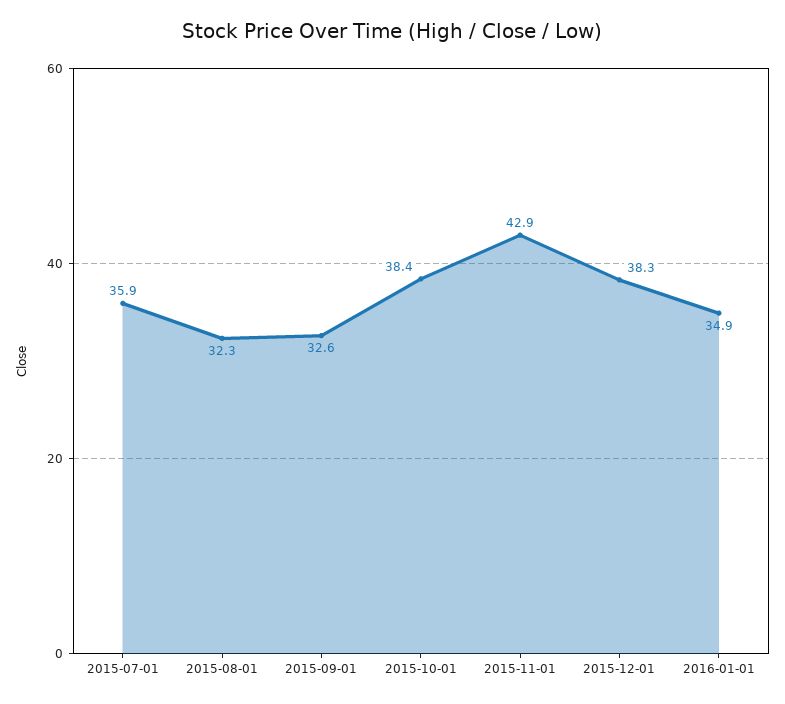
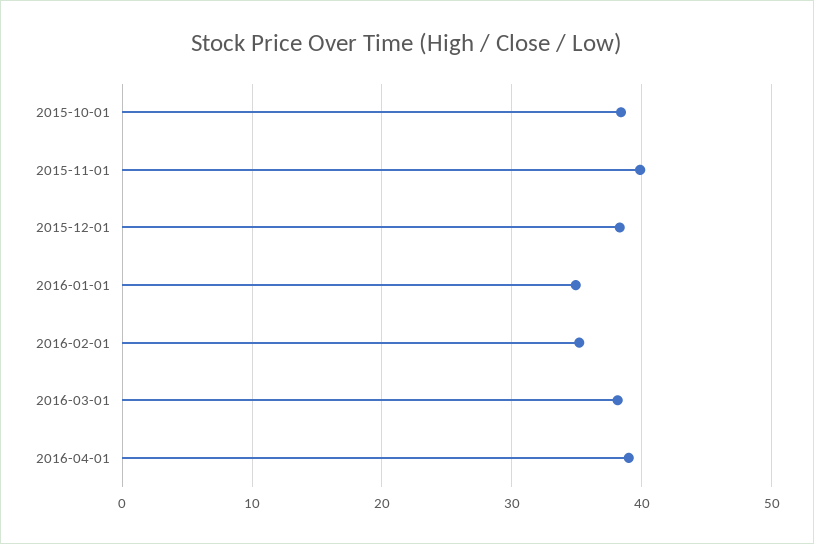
2015-07-01: 35.9 -> none
2015-08-01: 32.3 -> none
2015-09-01: 32.6 -> none
2015-11-01: 42.9 -> 40
2016-02-01: none -> 35
2016-03-01: none -> 38
2016-04-01: none -> 39

